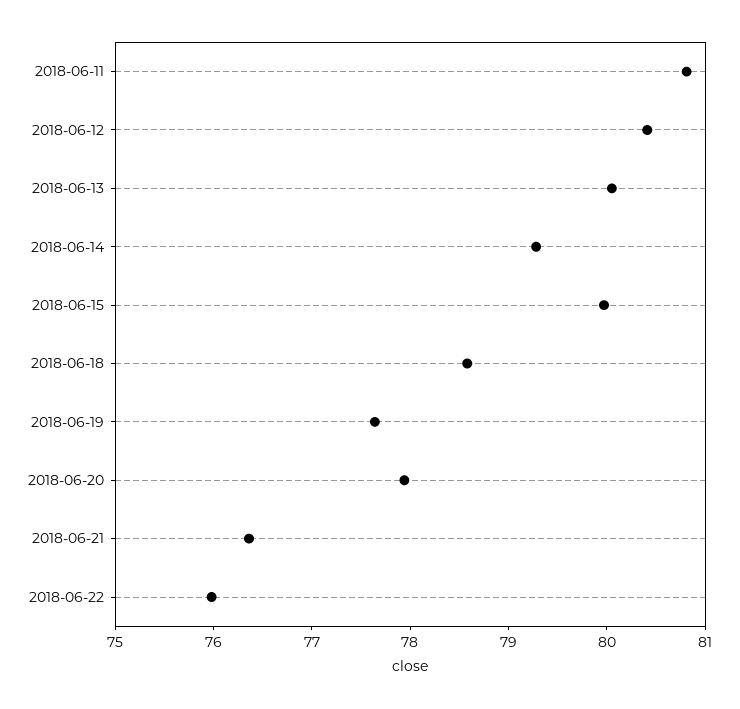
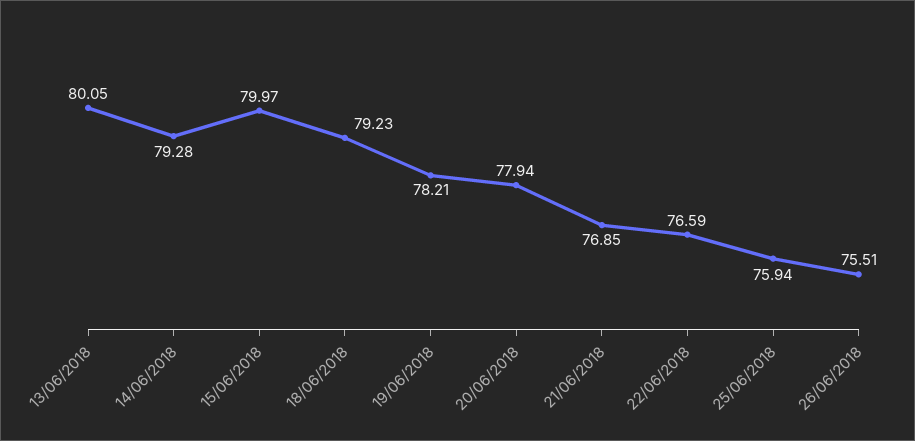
2018-06-11: 80.8 -> none
2018-06-12: 80.4 -> none
2018-06-18: 78.6 -> 79.23
2018-06-19: 77.6 -> 78.21
2018-06-21: 76.4 -> 76.85
2018-06-22: 76 -> 76.59
25/06/2018: none -> 75.94
26/06/2018: none -> 75.51

